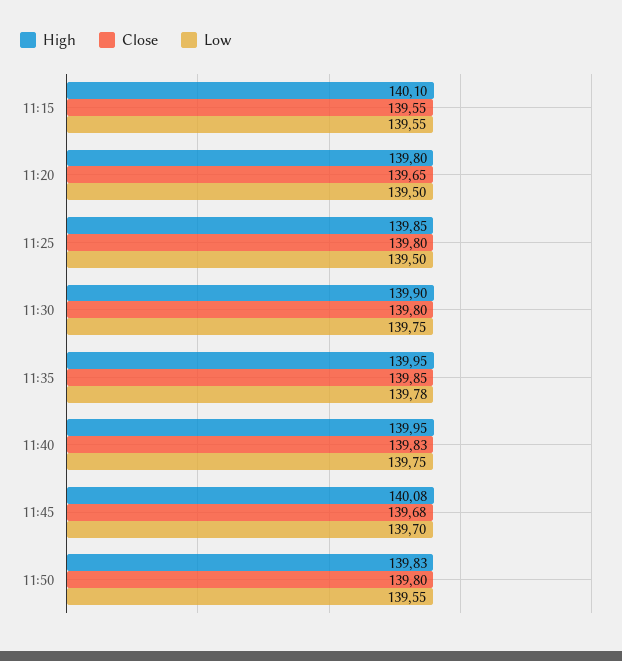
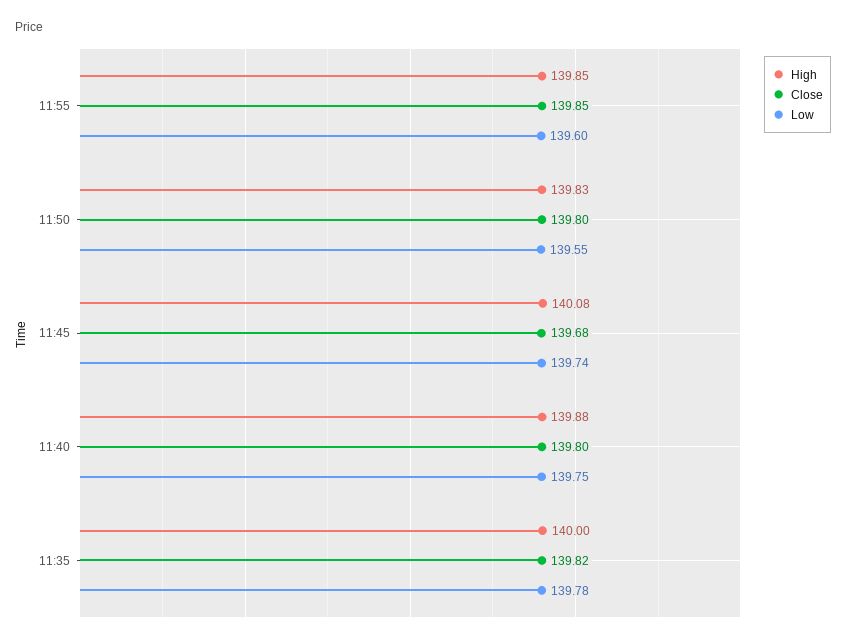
High, 11:15: 140.1 -> none
Close, 11:15: 139.55 -> none
Low, 11:15: 139.55 -> none
High, 11:20: 139.8 -> none
Close, 11:20: 139.65 -> none
Low, 11:20: 139.5 -> none
High, 11:25: 139.85 -> none
Close, 11:25: 139.8 -> none
Low, 11:25: 139.5 -> none
High, 11:30: 139.9 -> none
Close, 11:30: 139.8 -> none
Low, 11:30: 139.75 -> none
High, 11:35: 139.95 -> 140
Close, 11:35: 139.85 -> 139.82
High, 11:40: 139.95 -> 139.88
Close, 11:40: 139.83 -> 139.8
Low, 11:45: 139.7 -> 139.74
High, 11:55: none -> 139.85
Close, 11:55: none -> 139.85
Low, 11:55: none -> 139.6

